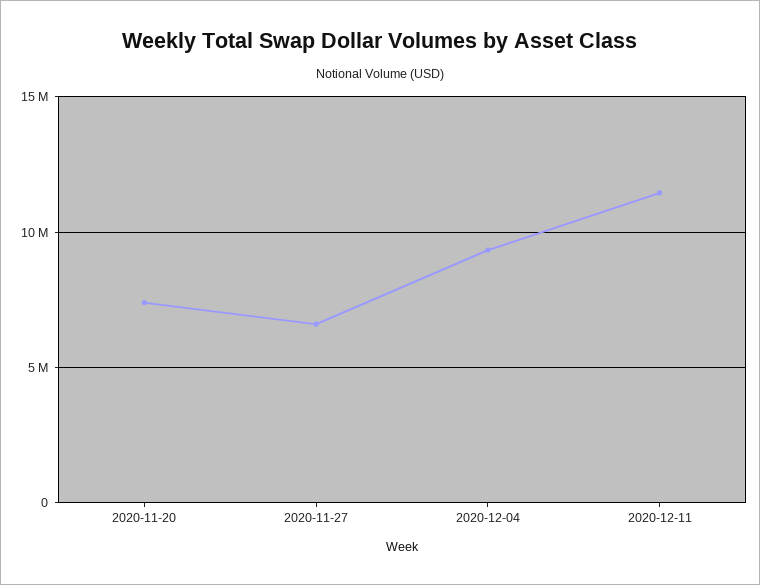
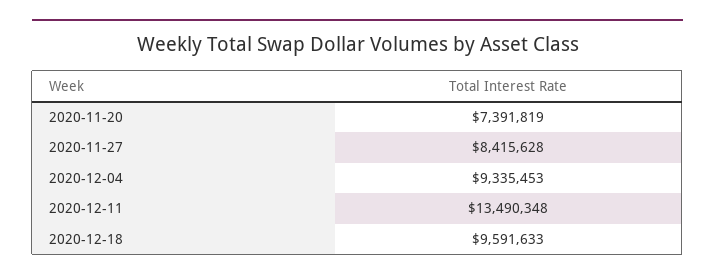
2020-11-27: 6500000 -> 8415628
2020-12-11: 11500000 -> 13490348
2020-12-18: none -> 9591633

